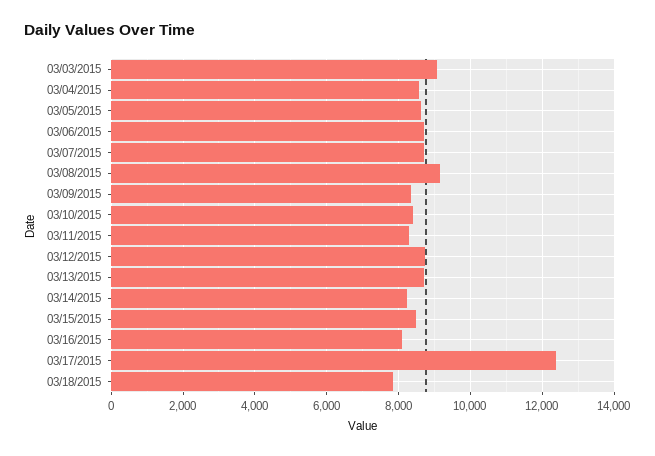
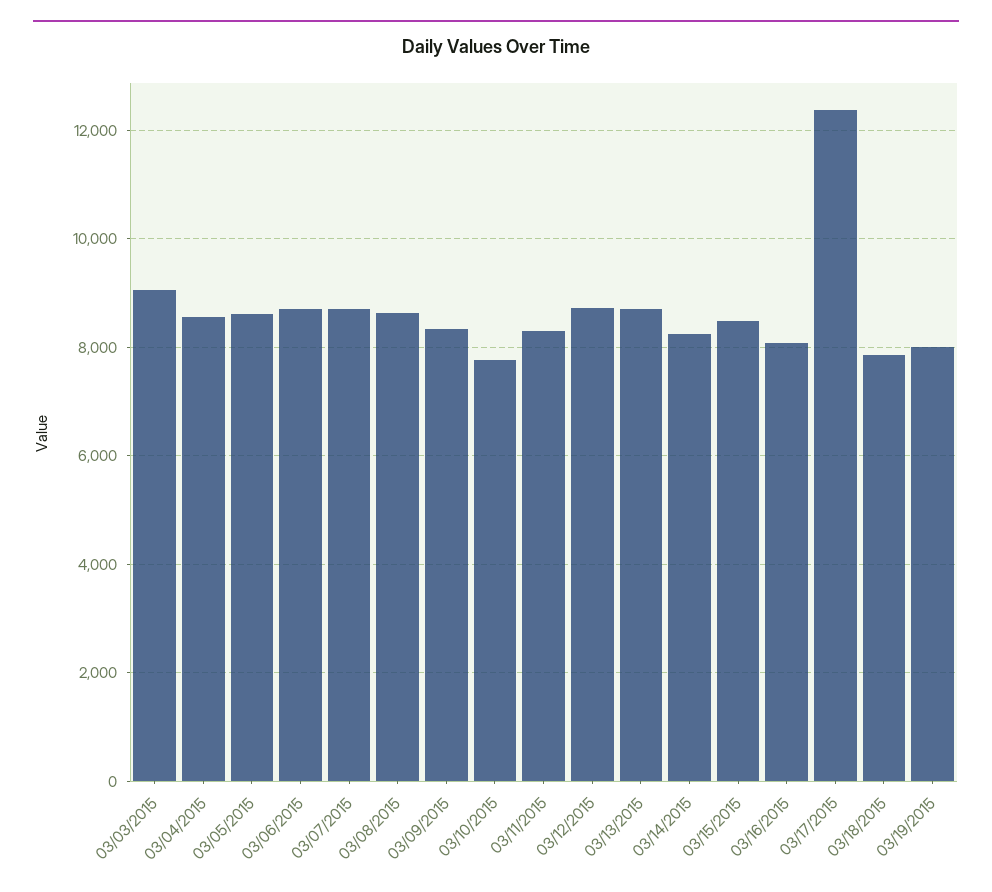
03/08/2015: 9200 -> 8600
03/10/2015: 8400 -> 7800
03/19/2015: none -> 8000

